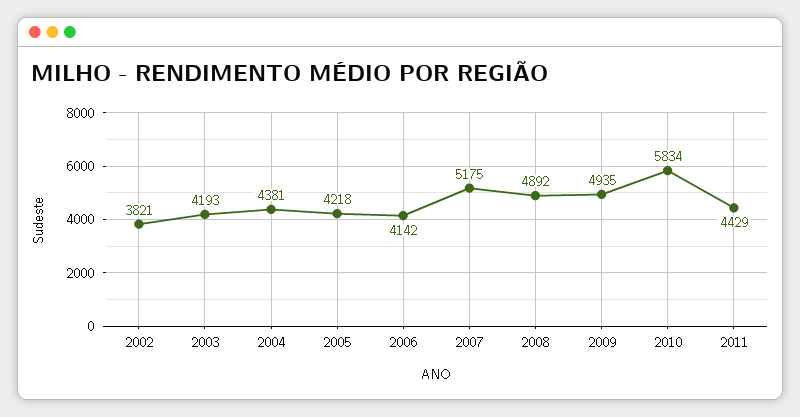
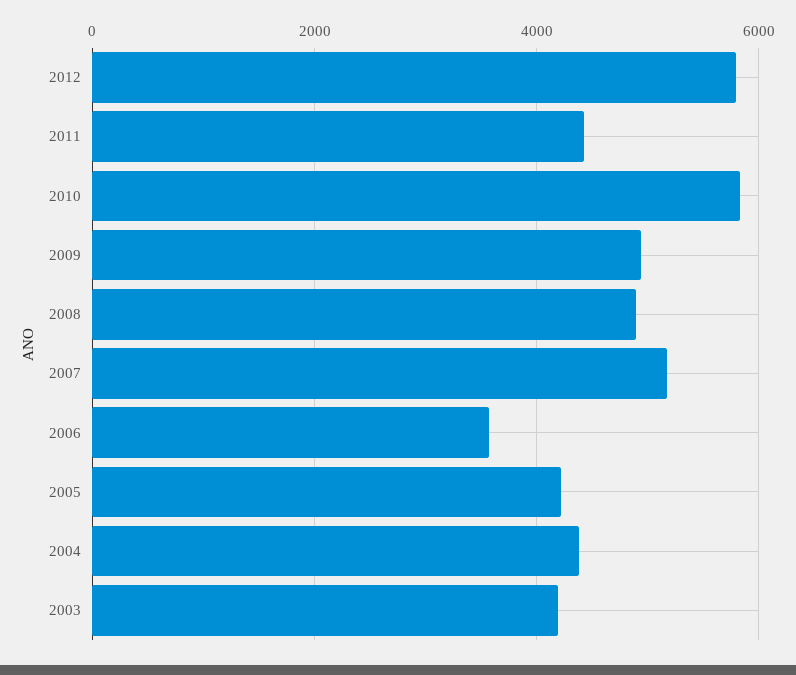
2002: 3821 -> none
2006: 4142 -> 3600
2012: none -> 5800

